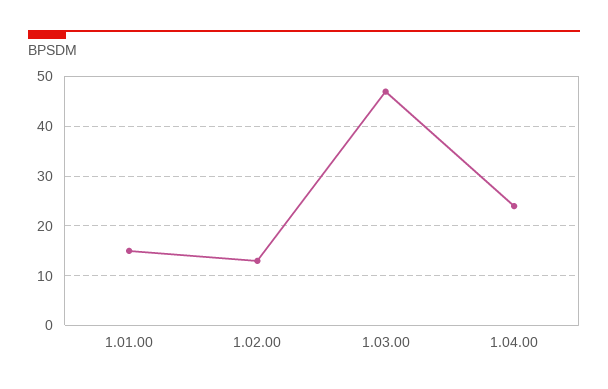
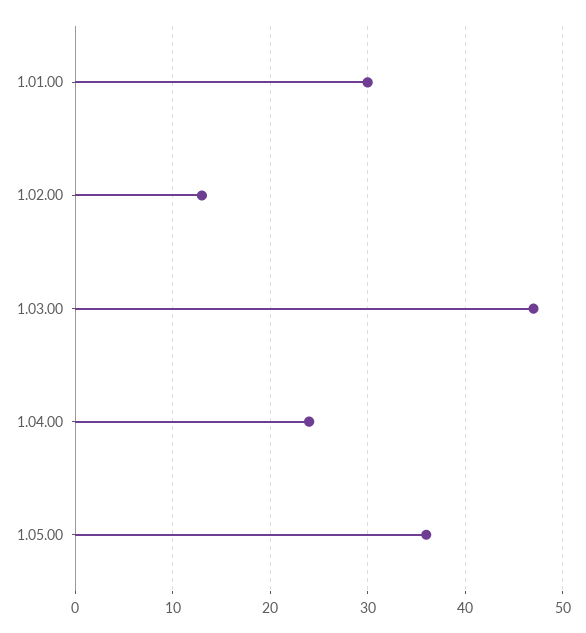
1.01.00: 15 -> 30
1.05.00: none -> 36

